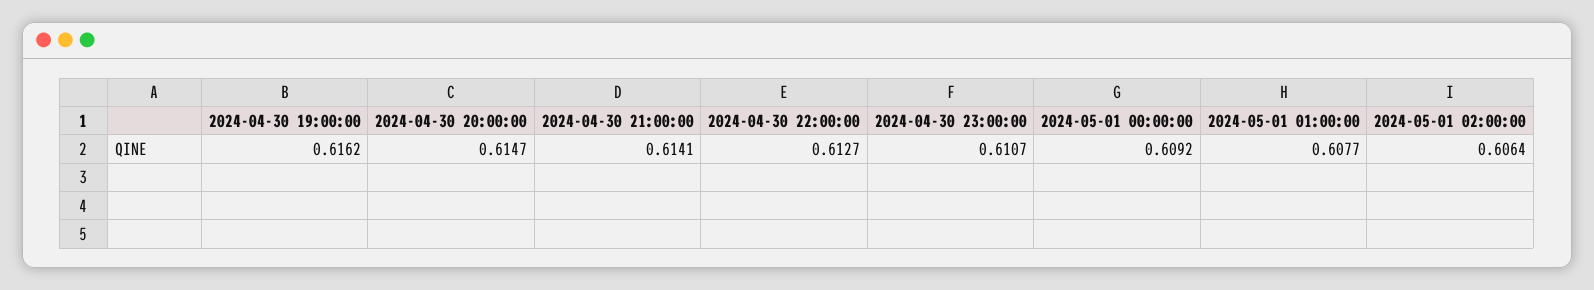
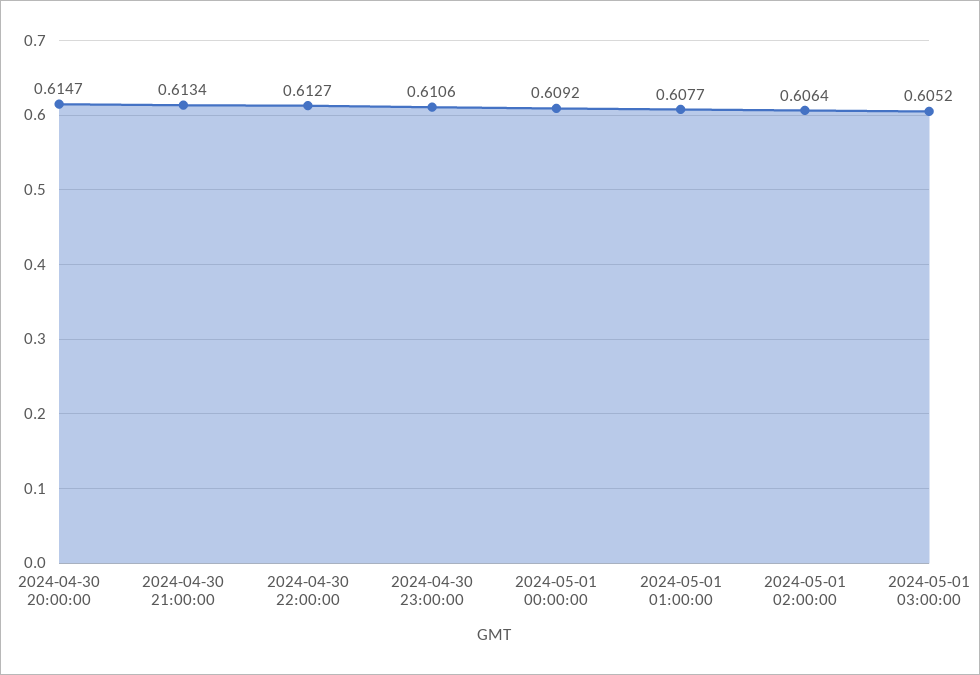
2024-04-30 19:00:00: 0.6162 -> none
2024-04-30 21:00:00: 0.6141 -> 0.6134
2024-04-30 23:00:00: 0.6107 -> 0.6106
2024-05-01 03:00:00: none -> 0.6052

